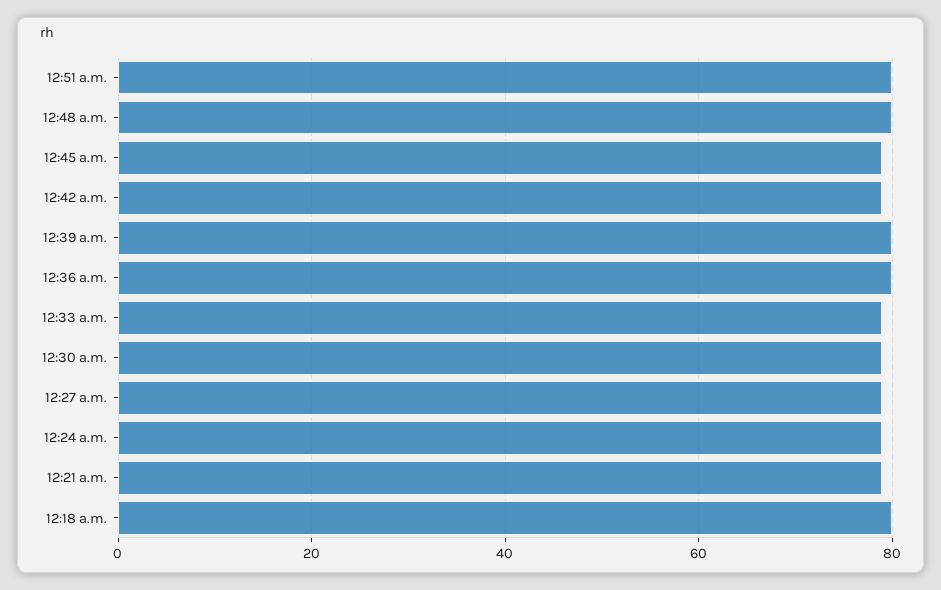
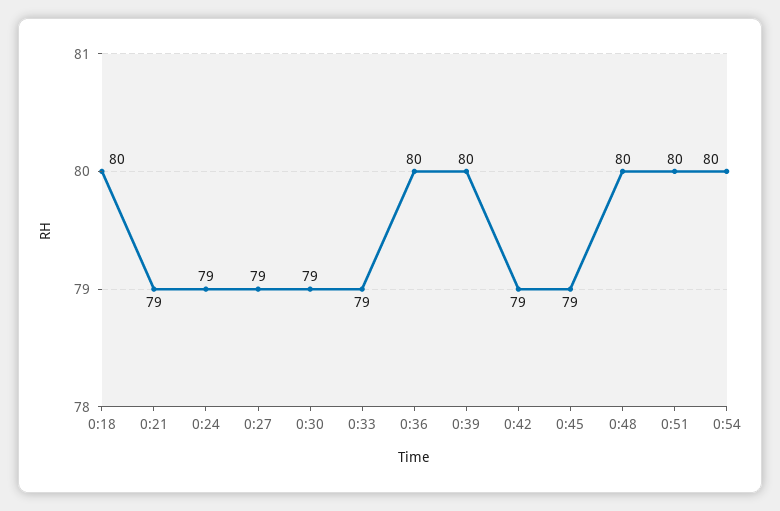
0:54: none -> 80

